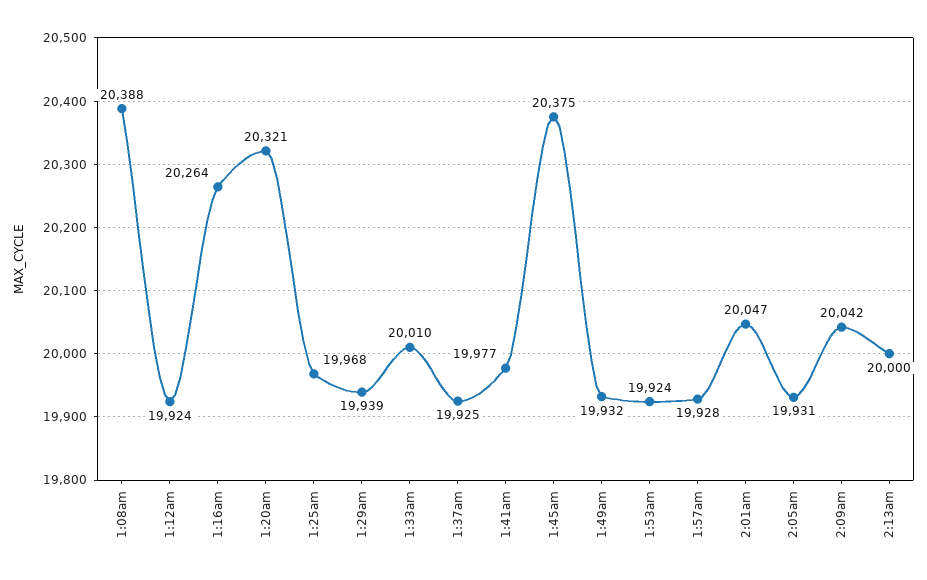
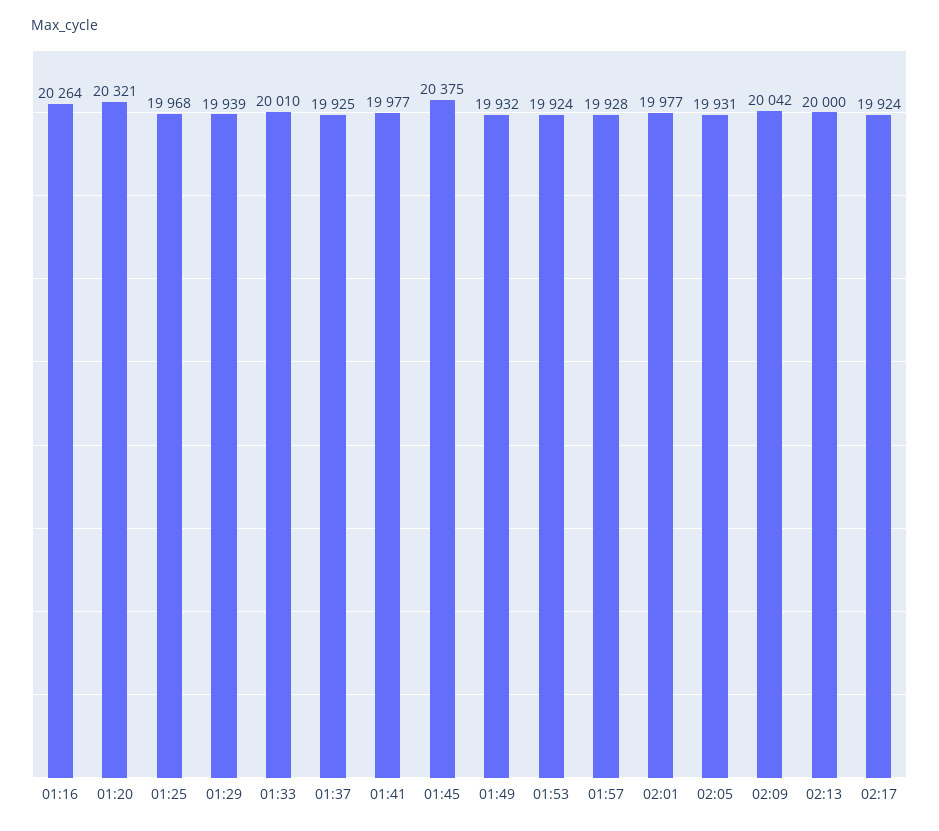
1:08am: 20388 -> none
1:12am: 19924 -> none
2:01am: 20047 -> 19977
02:17: none -> 19924

